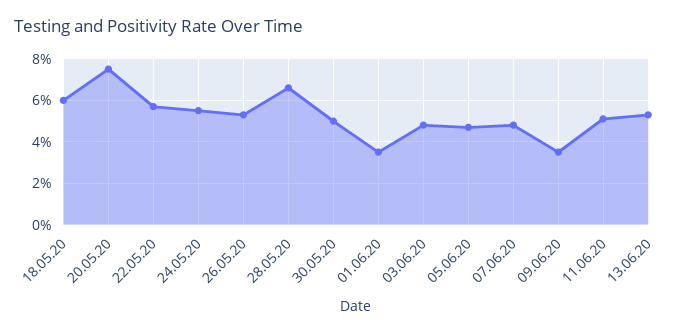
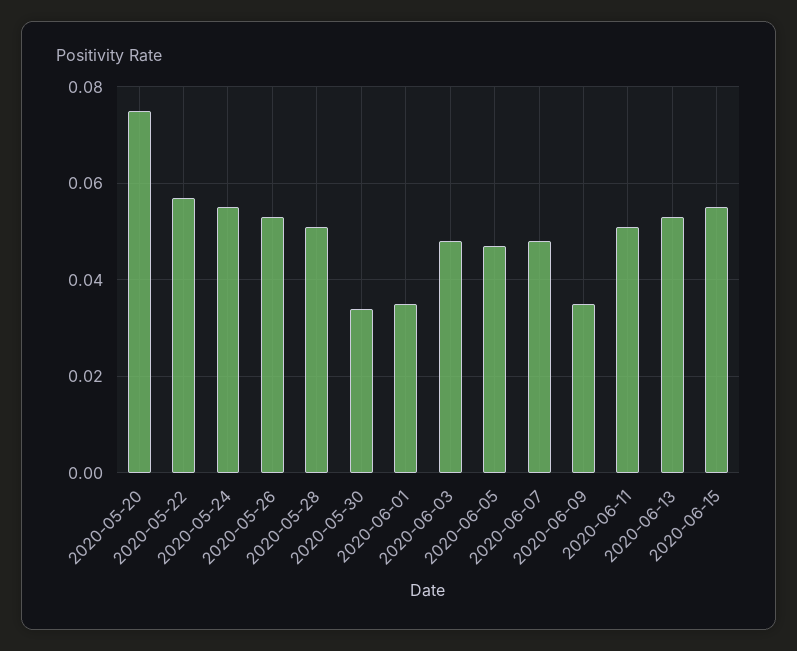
18.05.20: 0.06 -> none
28.05.20: 0.065 -> 0.05
30.05.20: 0.05 -> 0.035
2020-06-15: none -> 0.055

